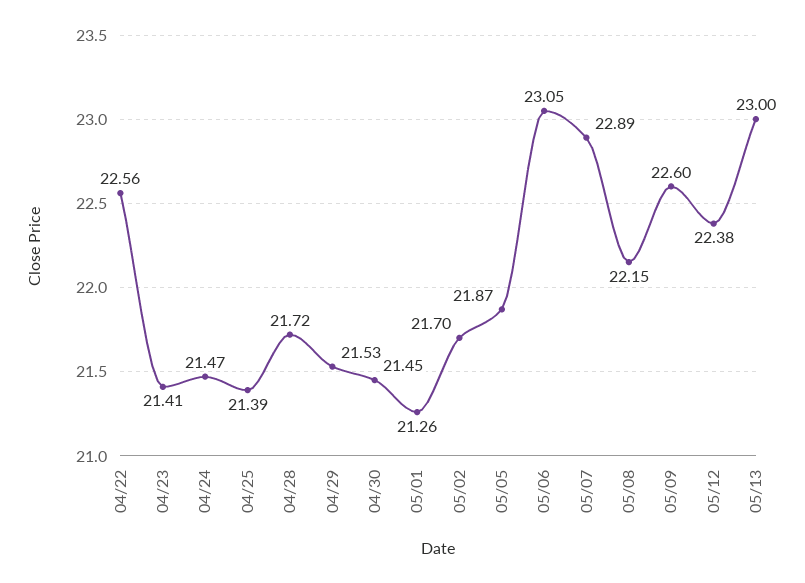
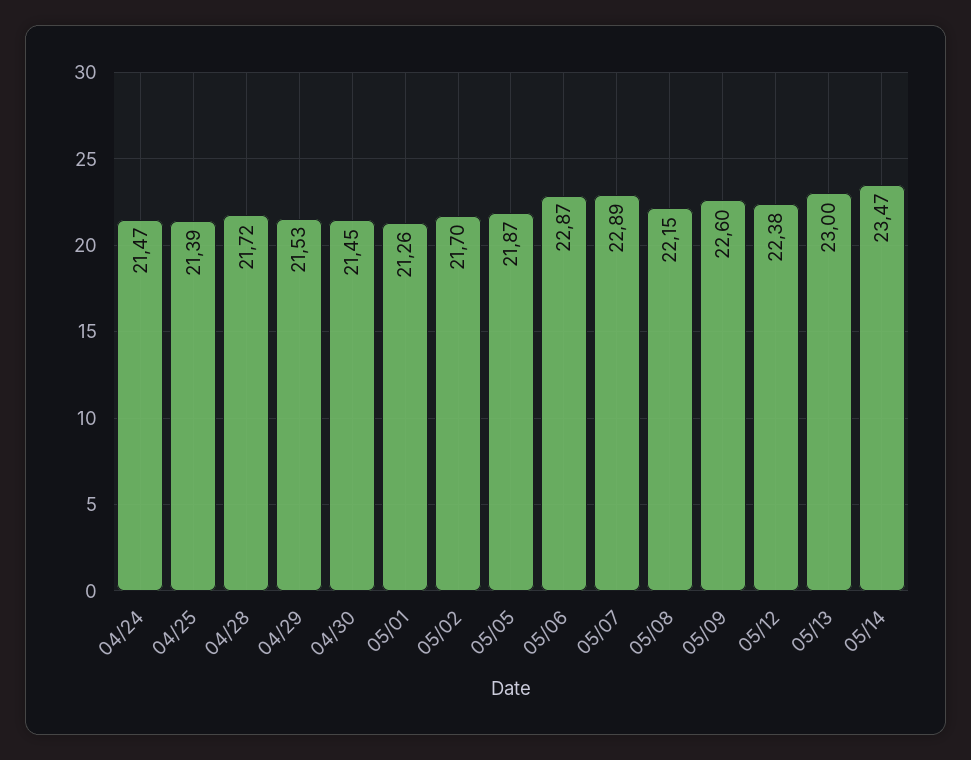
04/22: 22.56 -> none
04/23: 21.41 -> none
05/06: 23.05 -> 22.87
05/14: none -> 23.47

